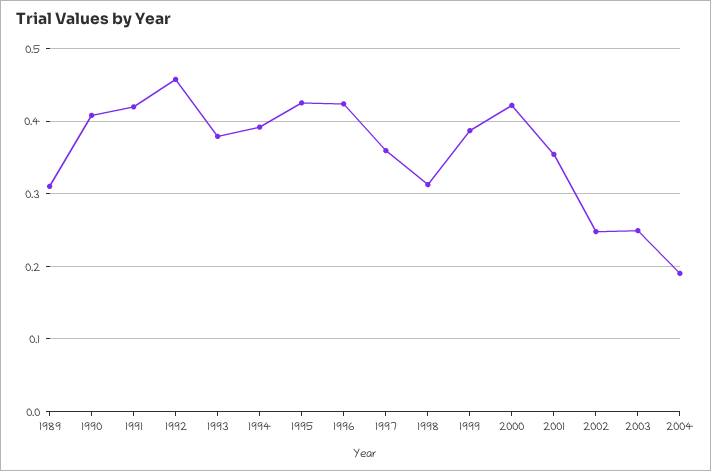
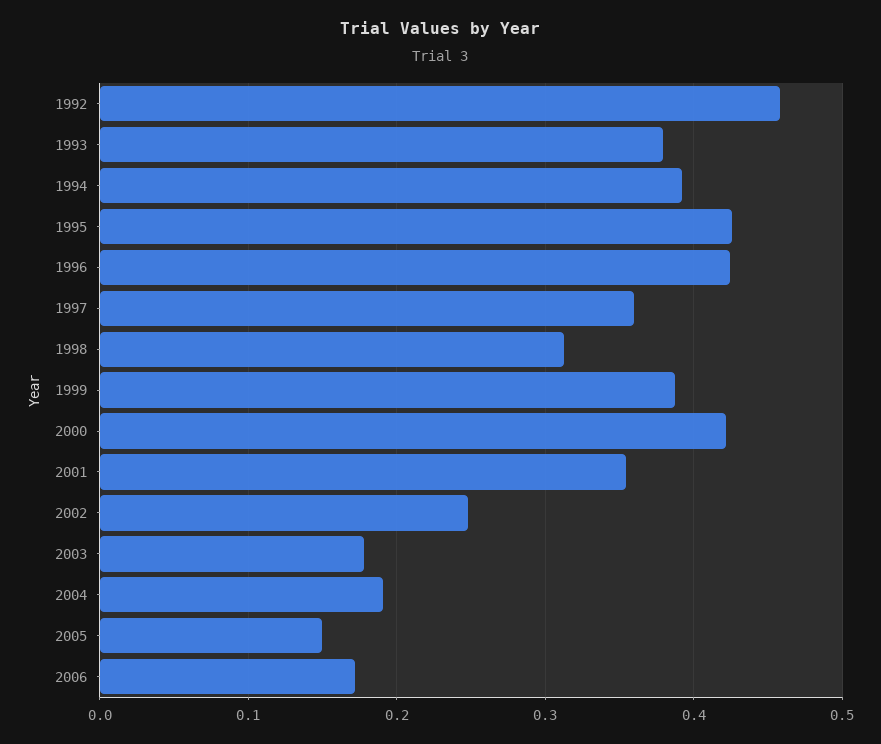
1989: 0.31 -> none
1990: 0.41 -> none
1991: 0.42 -> none
2003: 0.25 -> 0.18
2005: none -> 0.15
2006: none -> 0.17

